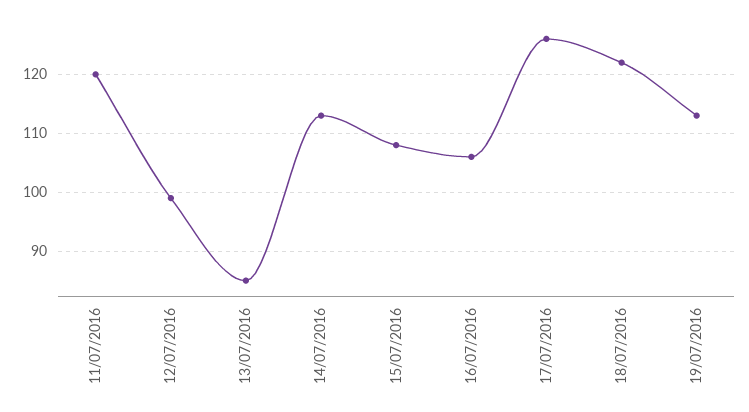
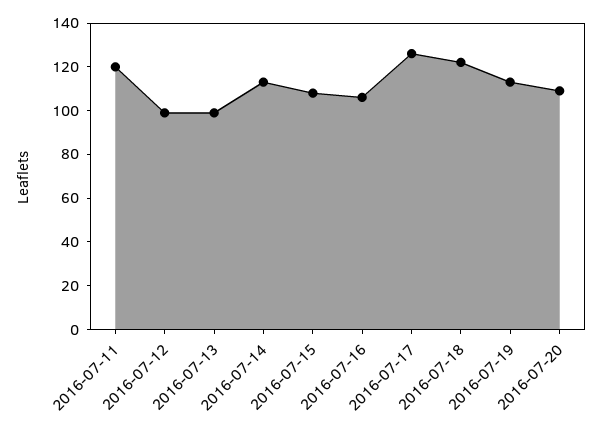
13/07/2016: 85 -> 100
2016-07-20: none -> 110

